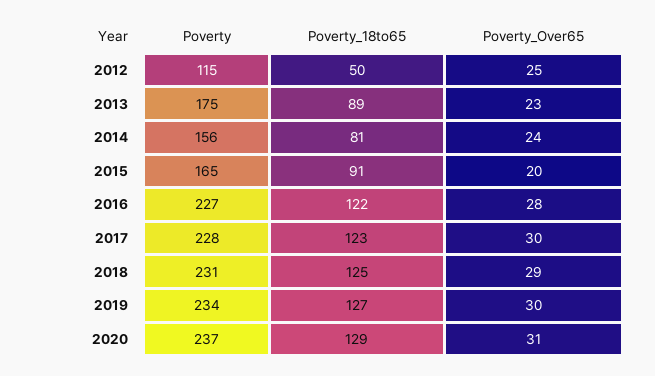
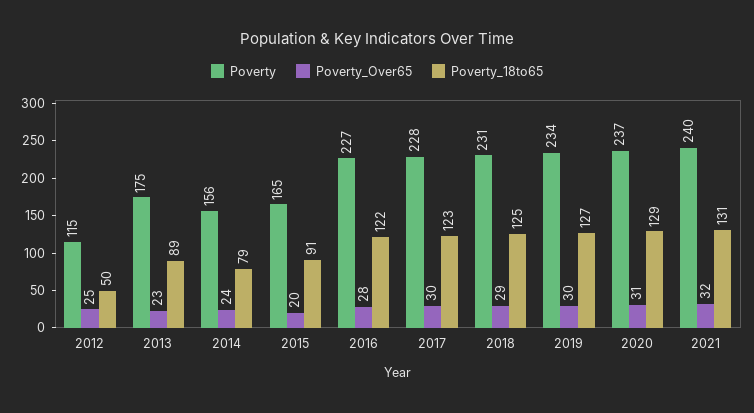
Poverty_18to65, 2014: 81 -> 79
Poverty, 2021: none -> 240
Poverty_Over65, 2021: none -> 32
Poverty_18to65, 2021: none -> 131

